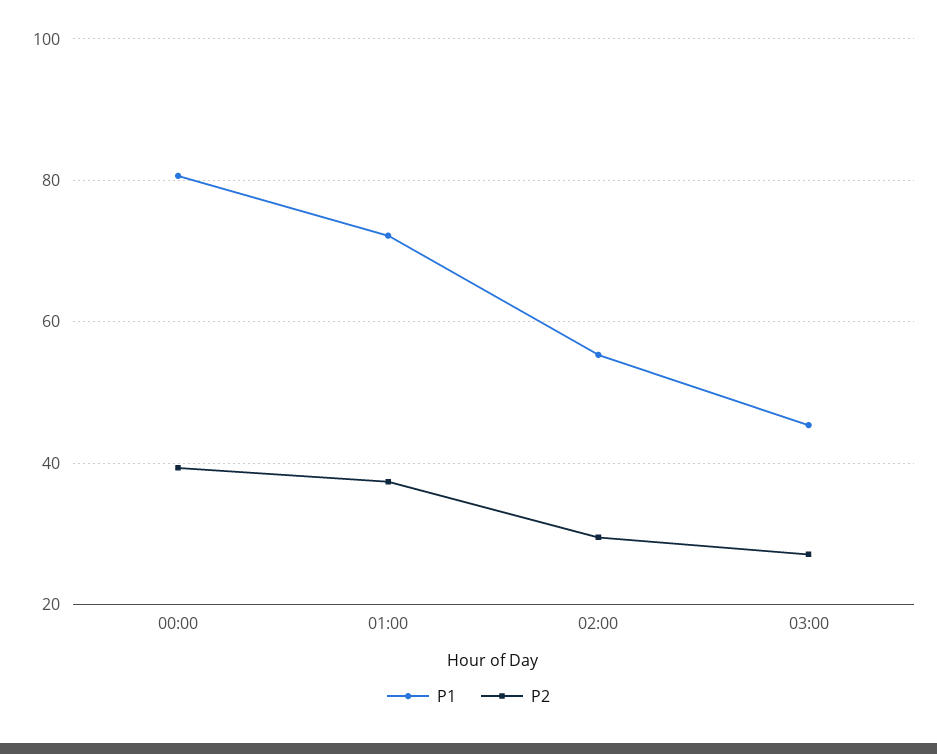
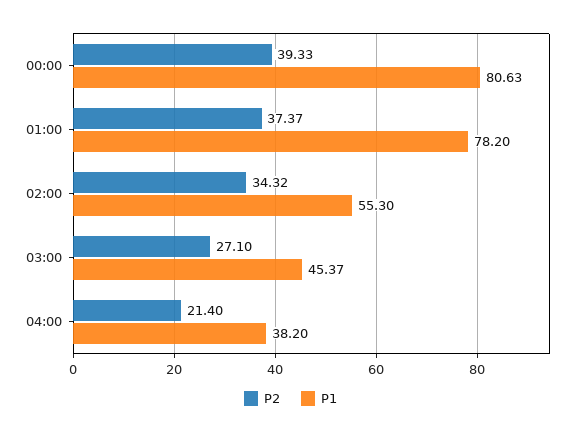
P1, 01:00: 72 -> 78.2
P2, 02:00: 30 -> 34.32
P2, 04:00: none -> 21.4
P1, 04:00: none -> 38.2

